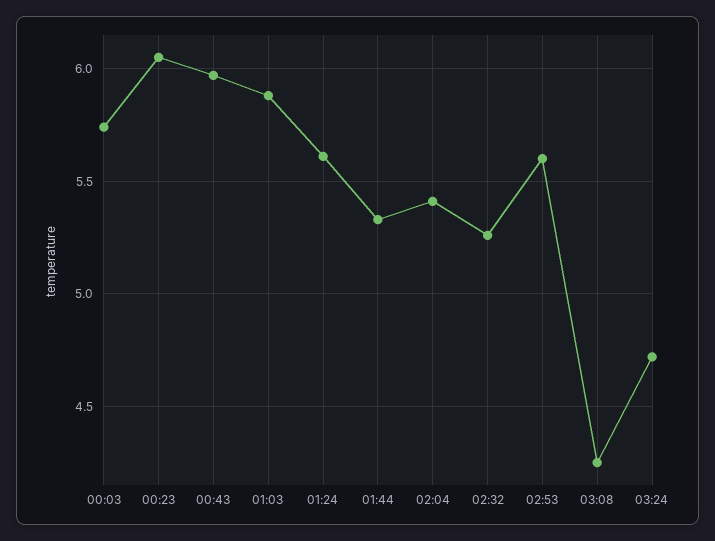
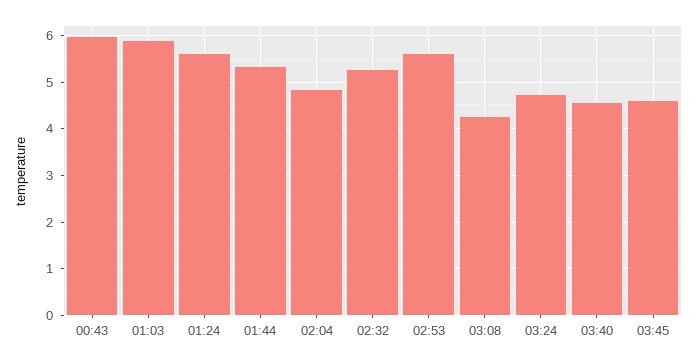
00:03: 5.75 -> none
00:23: 6.05 -> none
02:04: 5.4 -> 4.8
03:40: none -> 4.6
03:45: none -> 4.6

